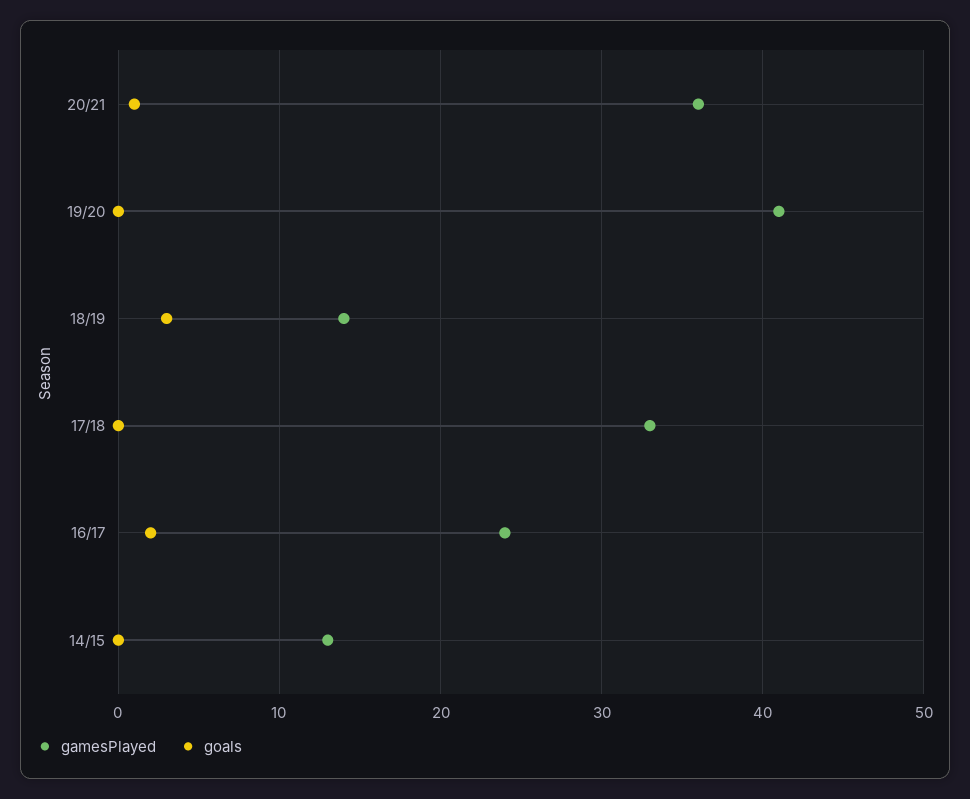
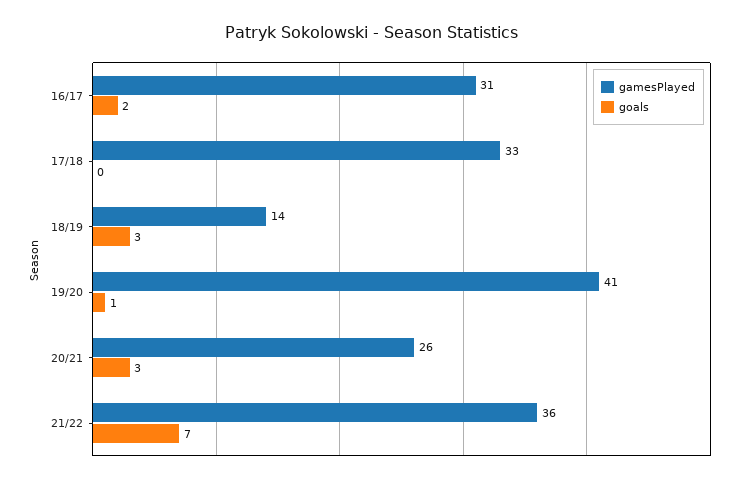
gamesPlayed, 20/21: 36 -> 26
goals, 20/21: 1 -> 3
goals, 19/20: 0 -> 1
gamesPlayed, 16/17: 24 -> 31
gamesPlayed, 14/15: 13 -> none
goals, 14/15: 0 -> none
gamesPlayed, 21/22: none -> 36
goals, 21/22: none -> 7

